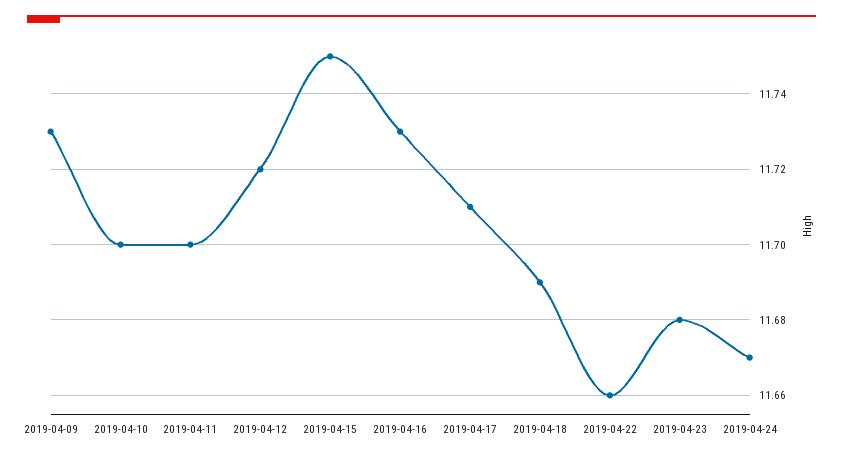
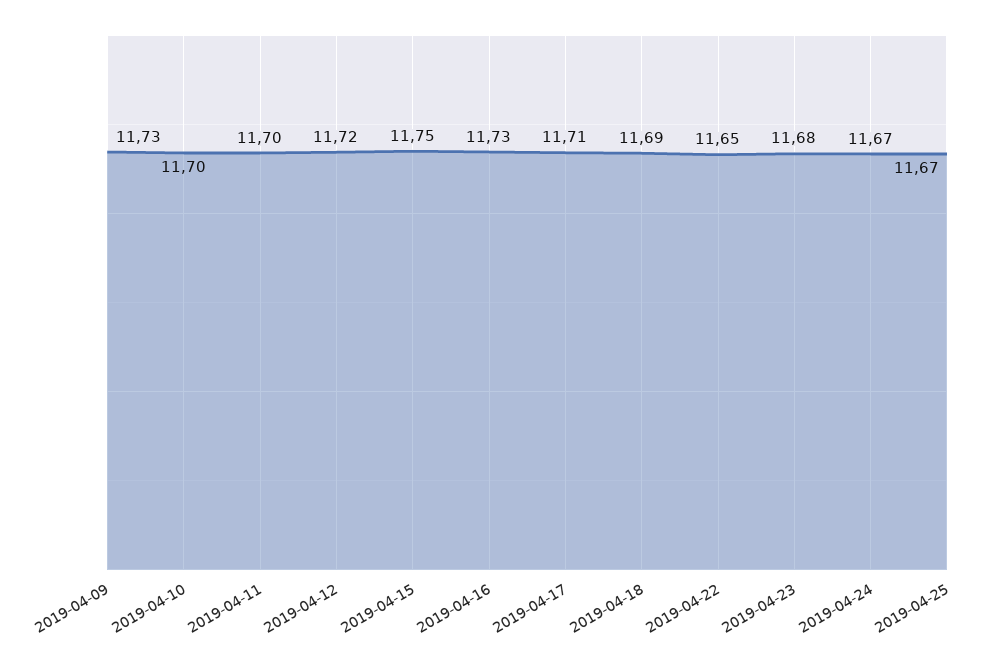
2019-04-22: 11.66 -> 11.65
2019-04-25: none -> 11.67

